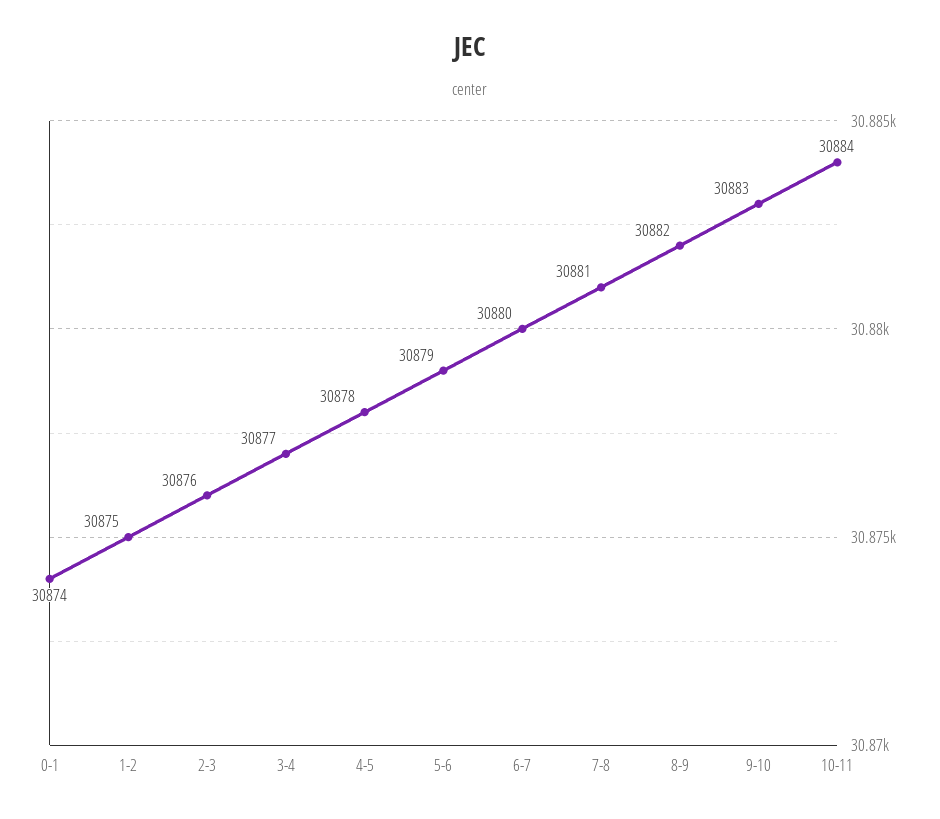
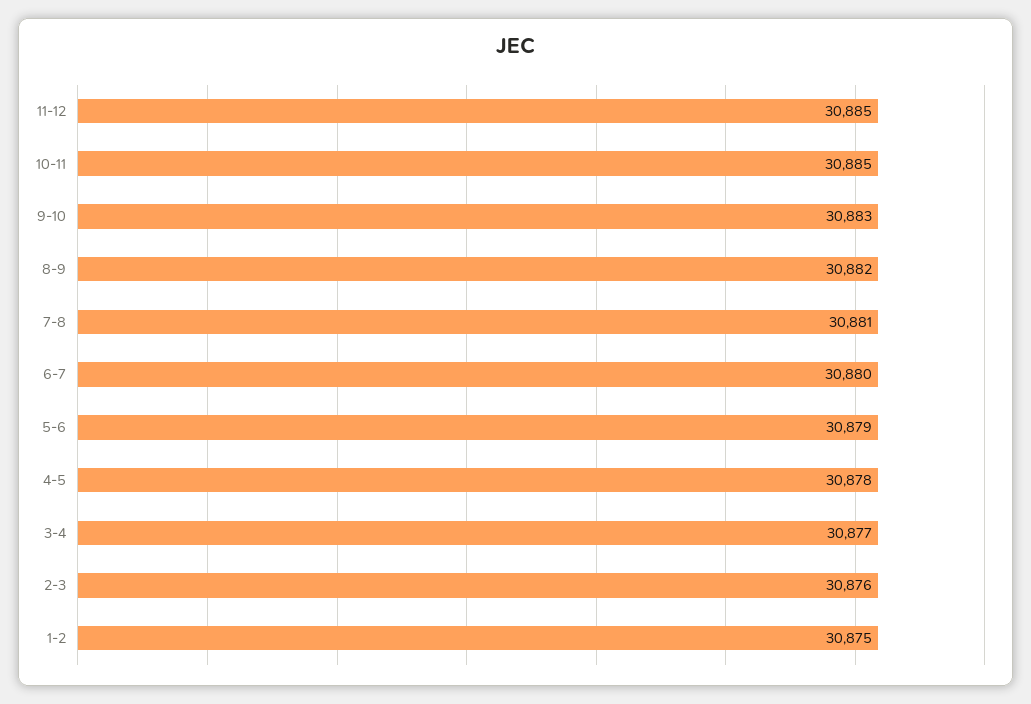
0-1: 30874 -> none
10-11: 30884 -> 30885
11-12: none -> 30885

